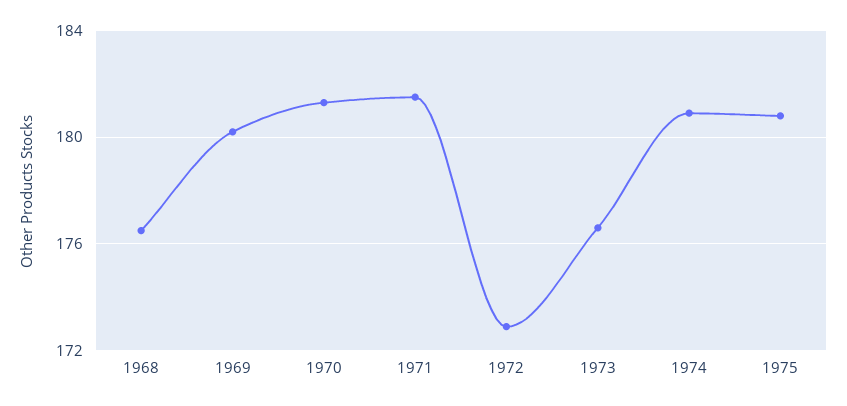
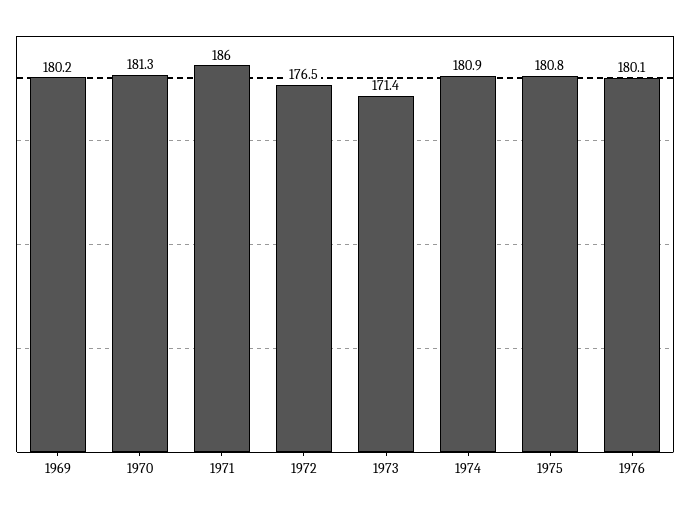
1968: 176.5 -> none
1971: 181.5 -> 186
1972: 173 -> 176.5
1973: 176.5 -> 171.4
1976: none -> 180.1

